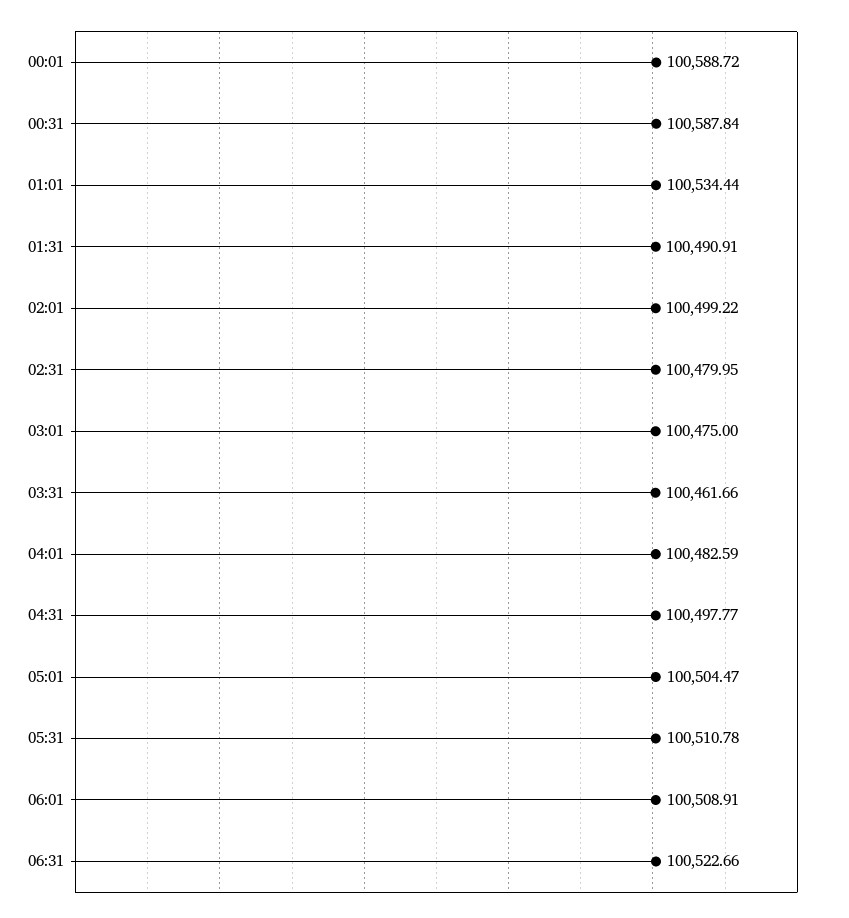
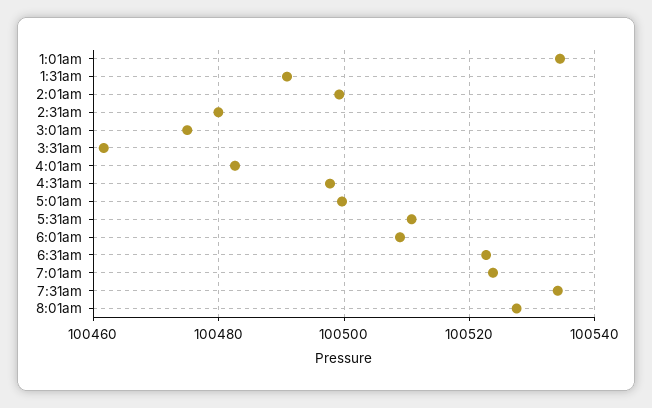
00:01: 100588.72 -> none
00:31: 100587.84 -> none
05:01: 100504.47 -> 100500
7:01am: none -> 100524
7:31am: none -> 100534
8:01am: none -> 100528

